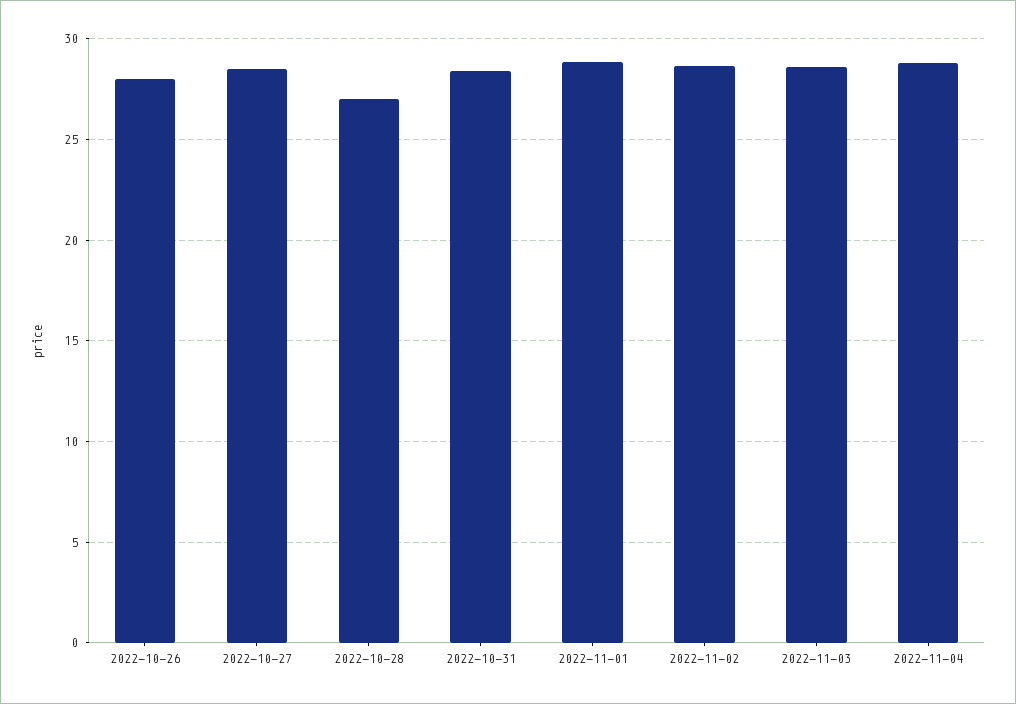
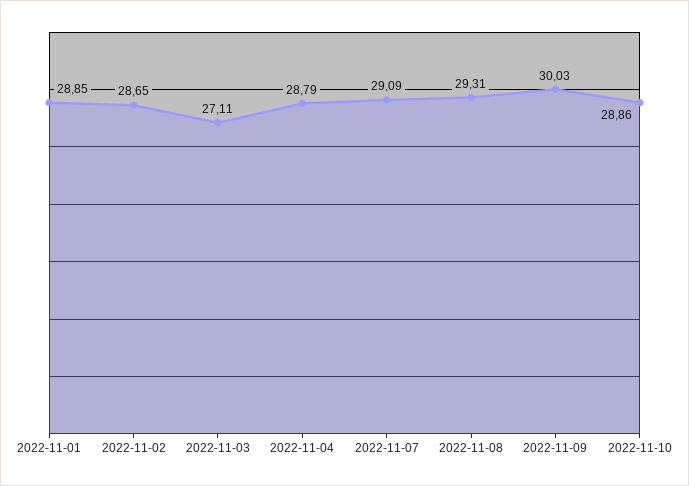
2022-10-26: 28 -> none
2022-10-27: 28.5 -> none
2022-10-28: 27 -> none
2022-10-31: 28.5 -> none
2022-11-03: 28.5 -> 27.11
2022-11-07: none -> 29.09
2022-11-08: none -> 29.31
2022-11-09: none -> 30.03
2022-11-10: none -> 28.86

